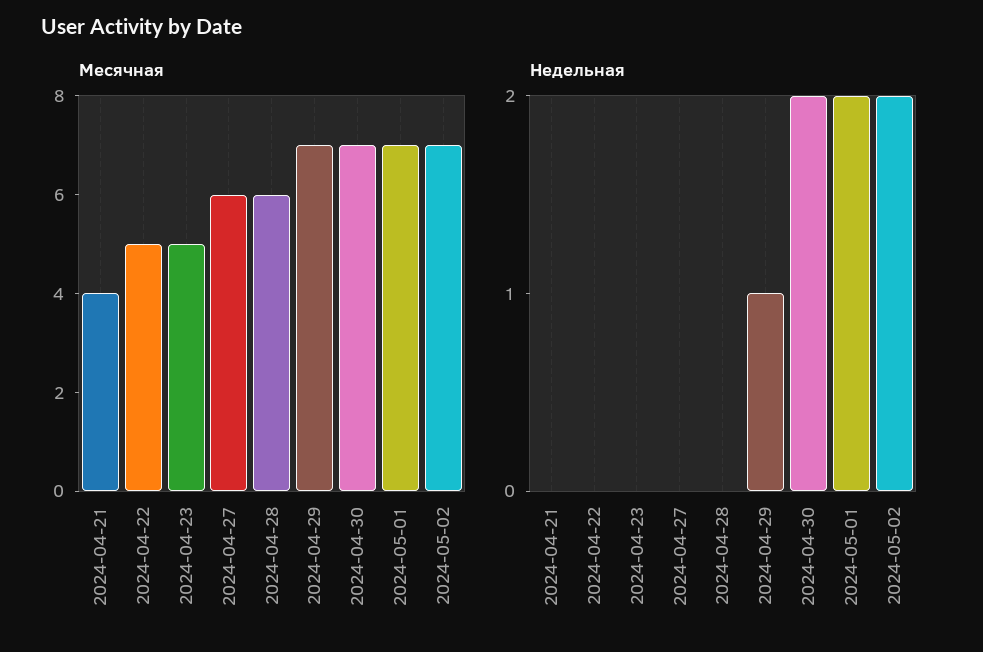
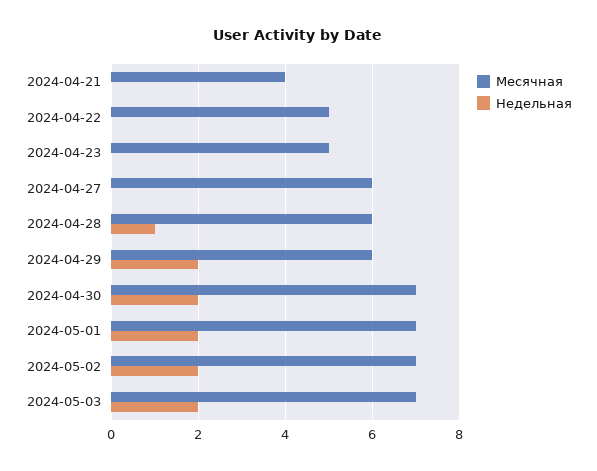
Месячная, 2024-04-29: 7 -> 6
Недельная, 2024-04-28: 0 -> 1
Недельная, 2024-04-29: 1 -> 2
Месячная, 2024-05-03: none -> 7
Недельная, 2024-05-03: none -> 2

